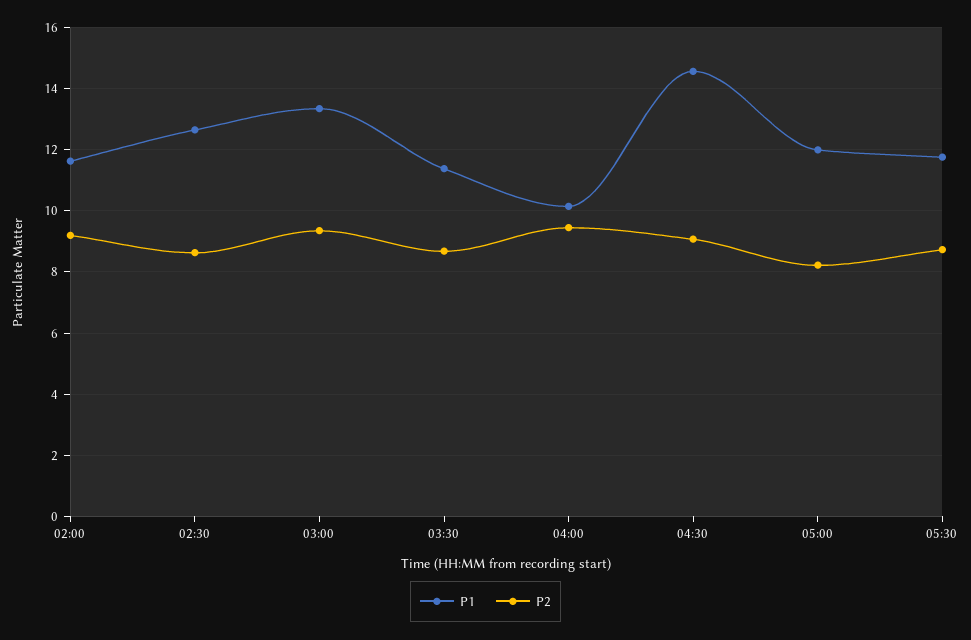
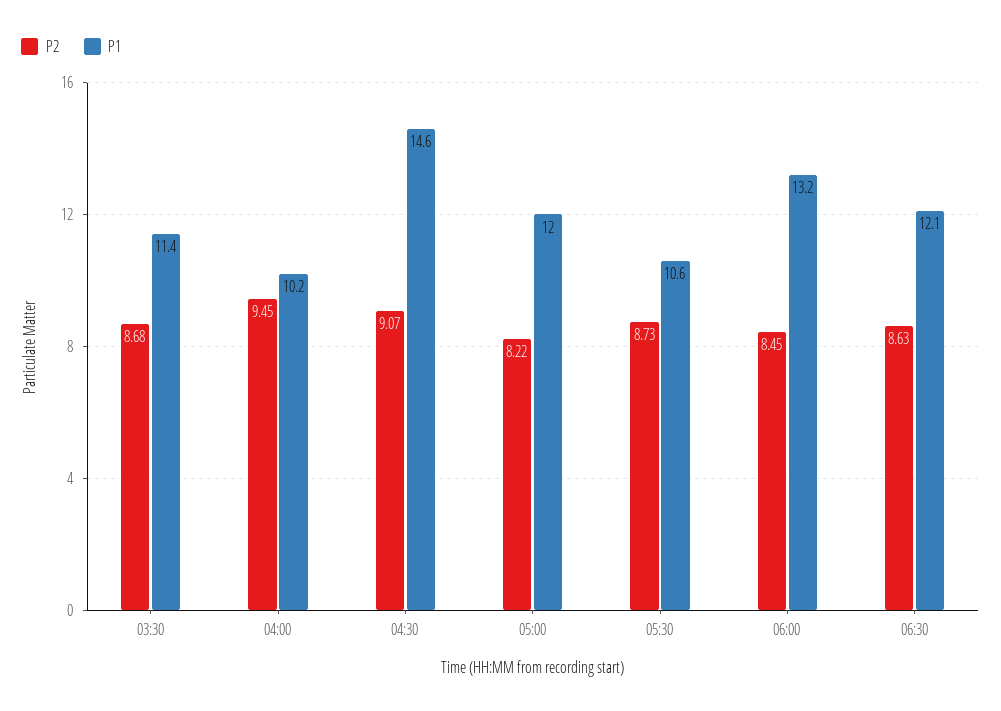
P1, 02:00: 11.6 -> none
P2, 02:00: 9.2 -> none
P1, 02:30: 12.6 -> none
P2, 02:30: 8.6 -> none
P1, 03:00: 13.4 -> none
P2, 03:00: 9.4 -> none
P1, 05:30: 11.8 -> 10.6
P2, 06:00: none -> 8.45
P1, 06:00: none -> 13.2
P2, 06:30: none -> 8.63
P1, 06:30: none -> 12.1

